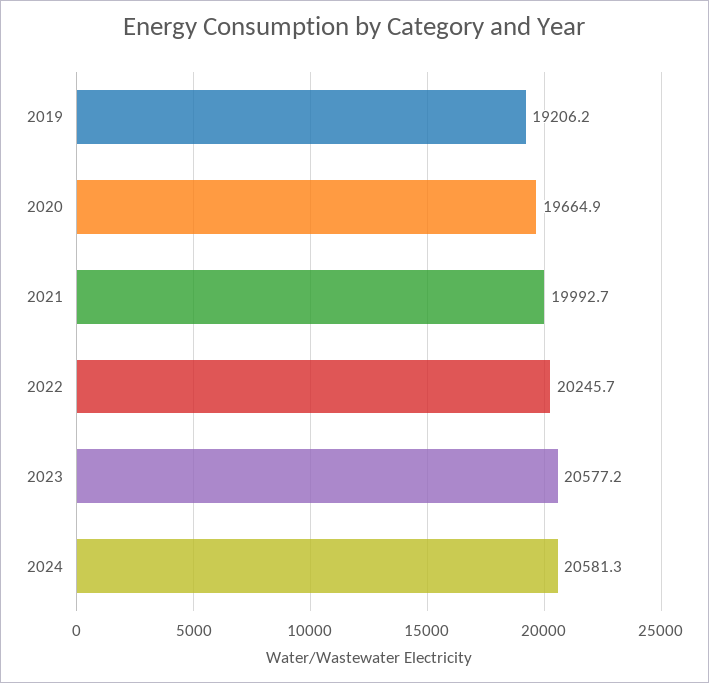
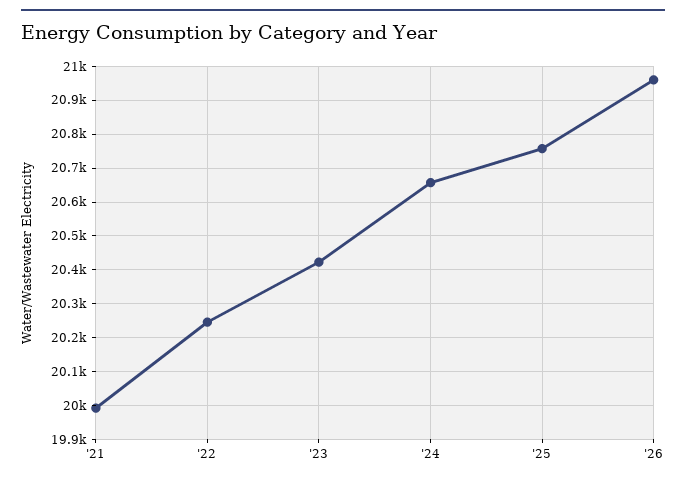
2019: 19206.2 -> none
2020: 19664.9 -> none
2023: 20577.2 -> 20420
2024: 20581.3 -> 20660
'25: none -> 20760
'26: none -> 20960

